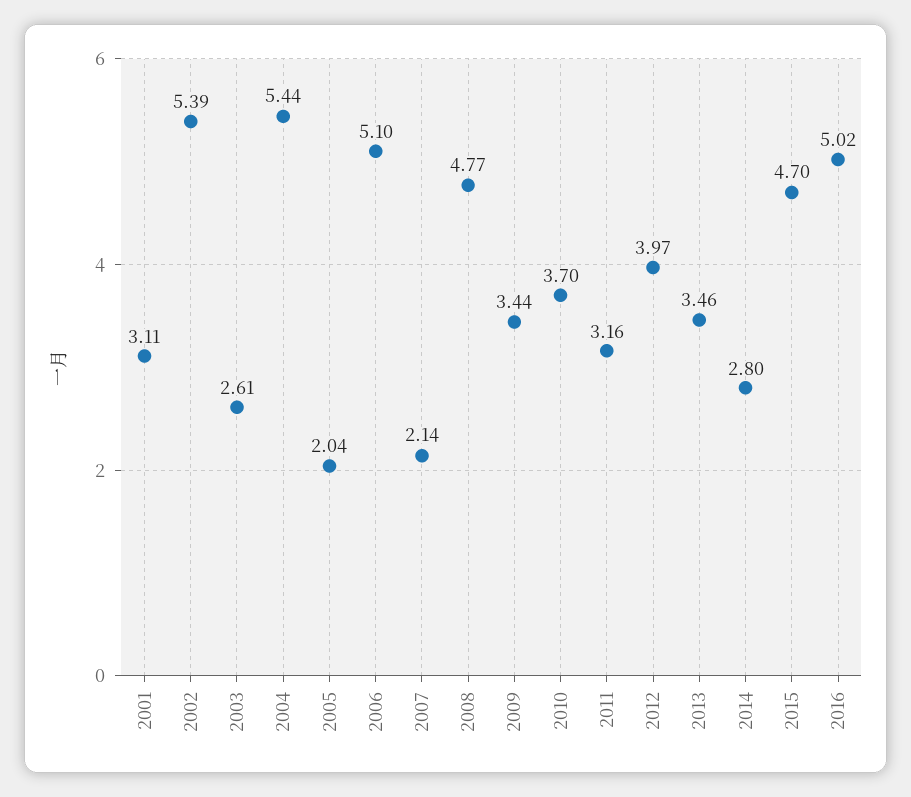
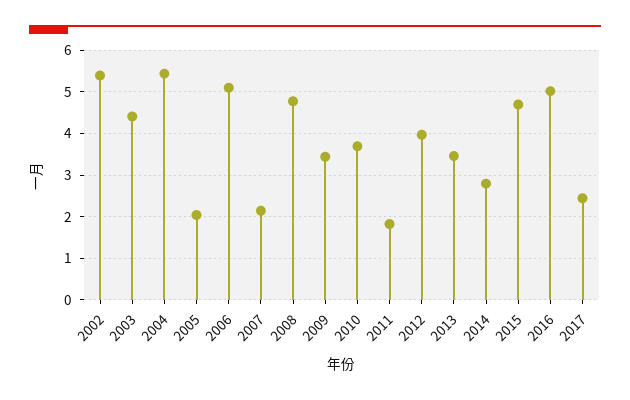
2001: 3.11 -> none
2003: 2.61 -> 4.4
2011: 3.16 -> 1.8
2017: none -> 2.4

